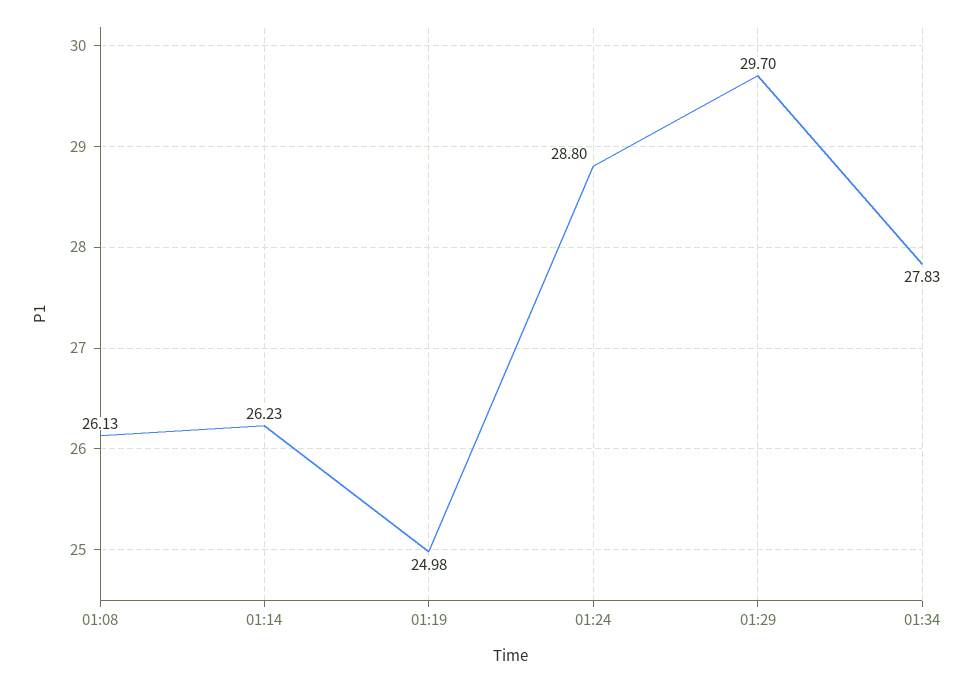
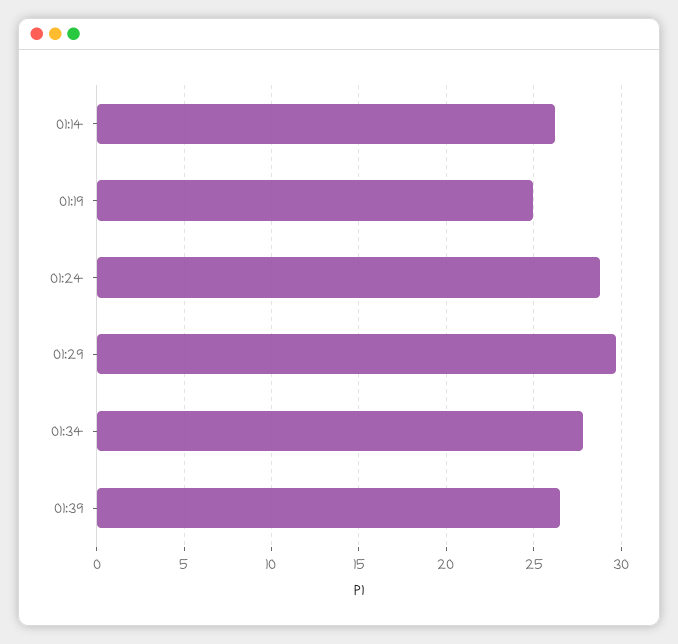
01:08: 26.13 -> none
01:39: none -> 26.5

